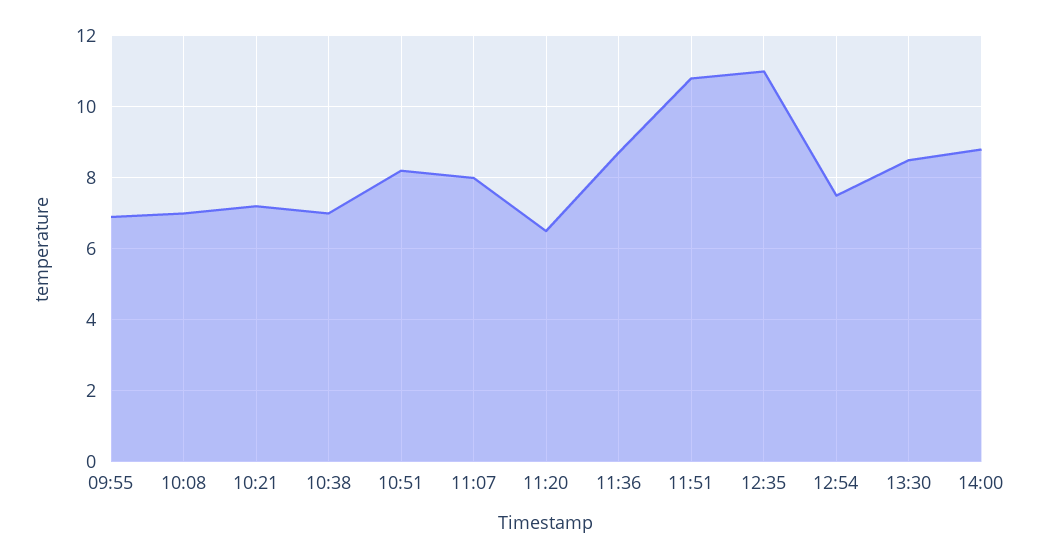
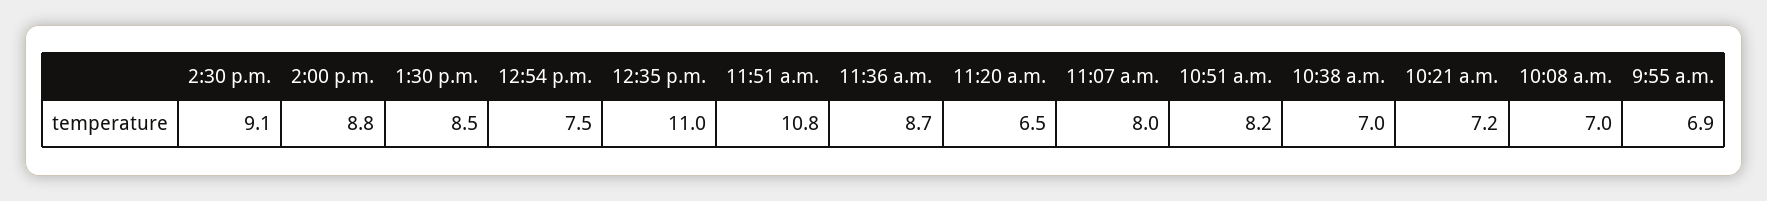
2:30 p.m.: none -> 9.1

